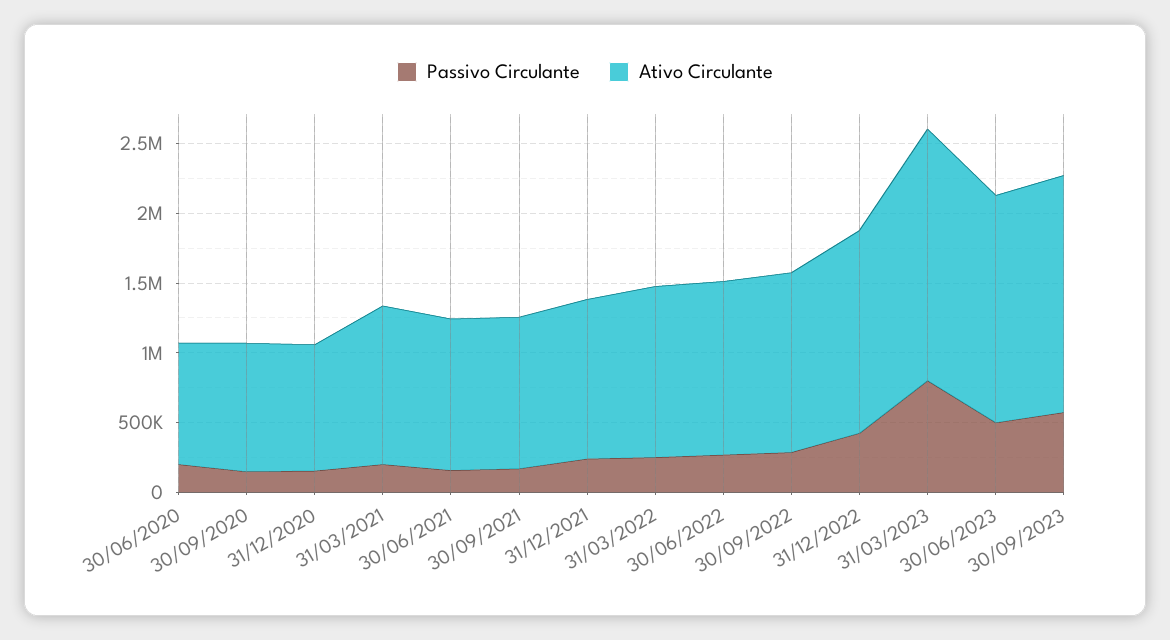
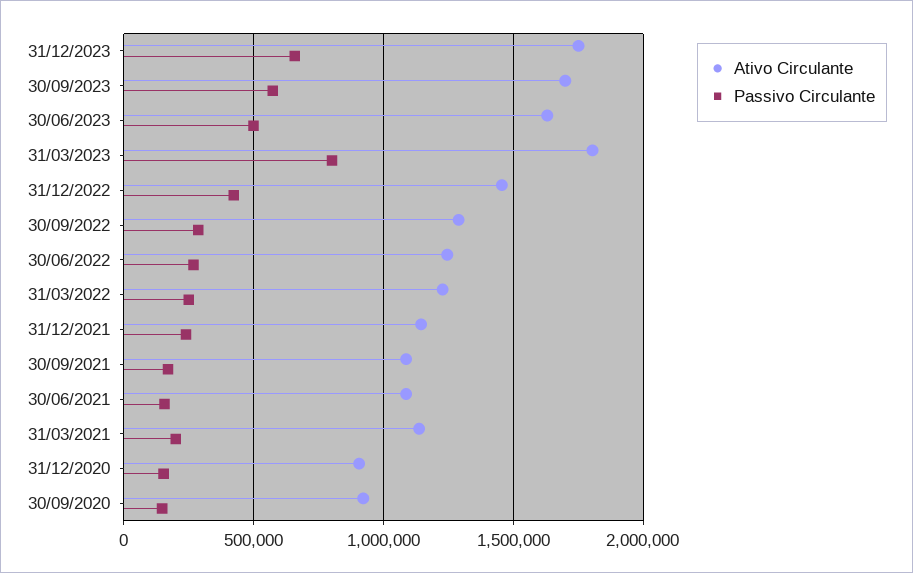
Passivo Circulante, 30/06/2020: 200000 -> none
Ativo Circulante, 30/06/2020: 900000 -> none
Ativo Circulante, 31/12/2023: none -> 1750000
Passivo Circulante, 31/12/2023: none -> 650000

